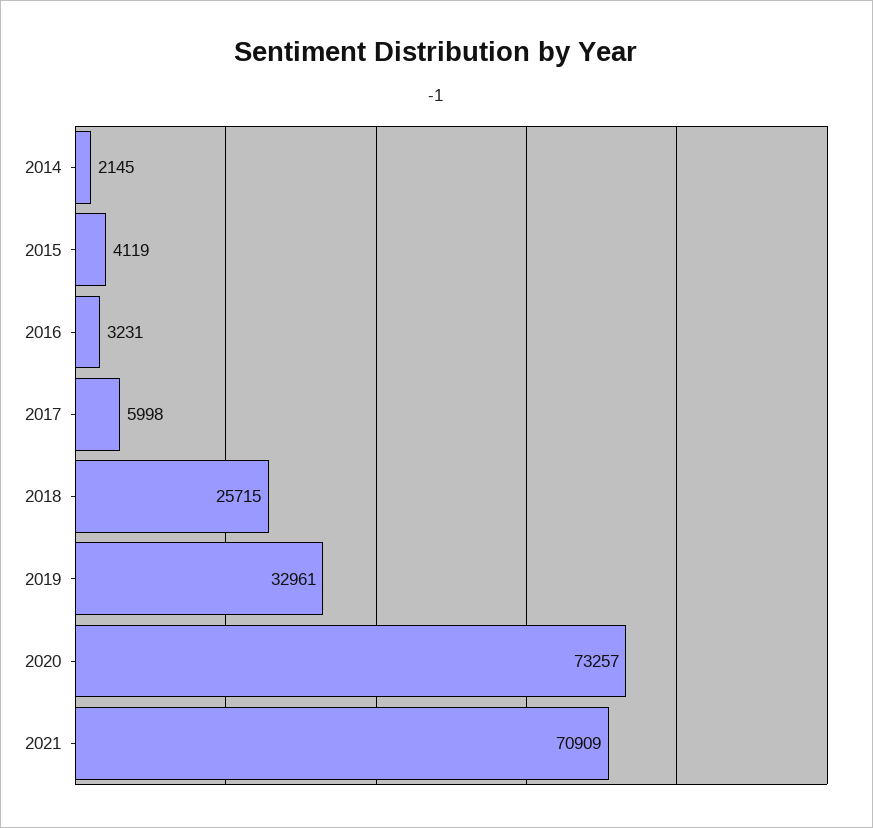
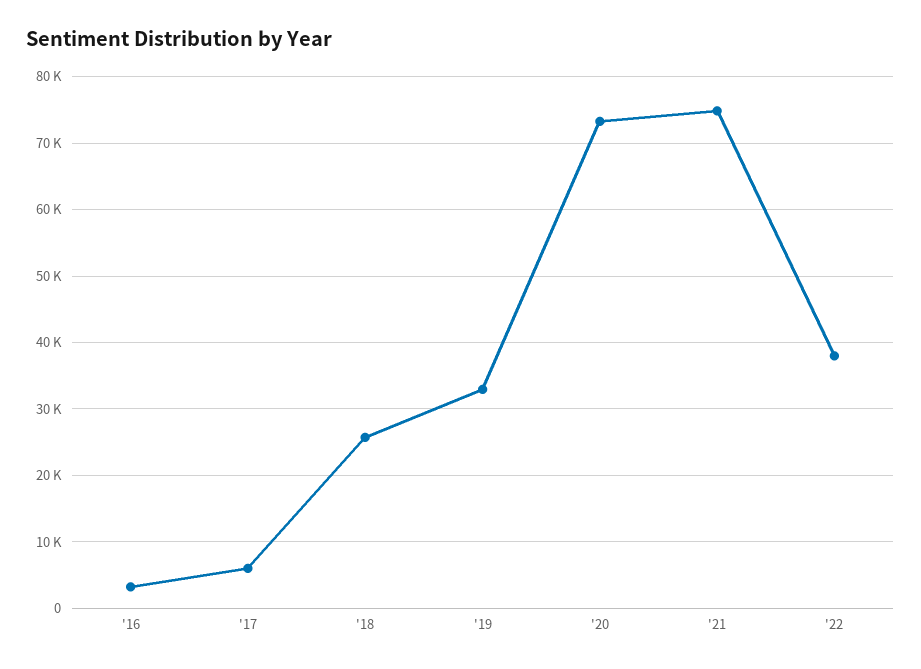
2014: 2145 -> none
2015: 4119 -> none
2021: 70909 -> 75000
'22: none -> 38000

